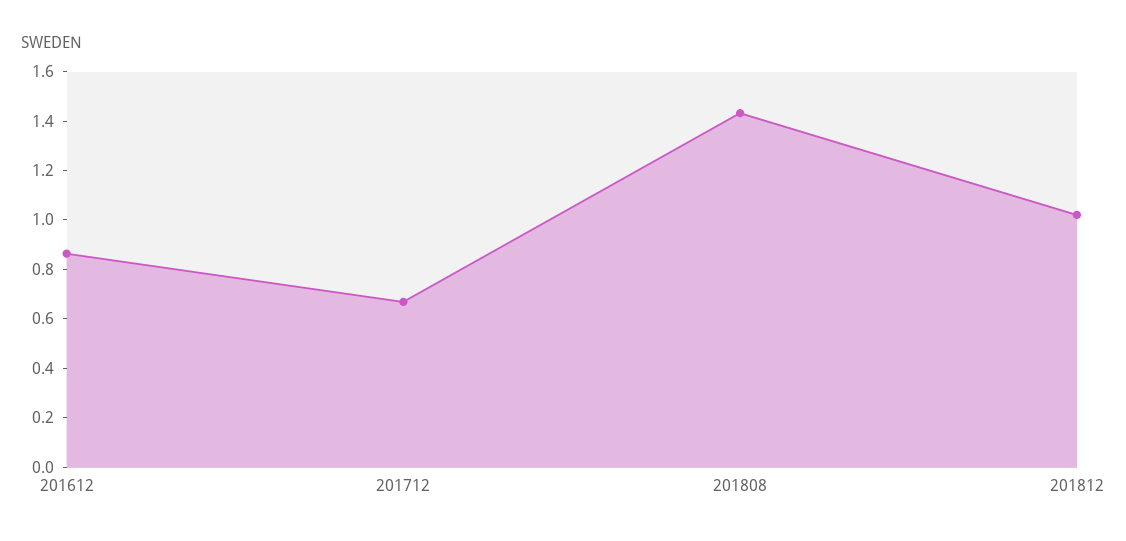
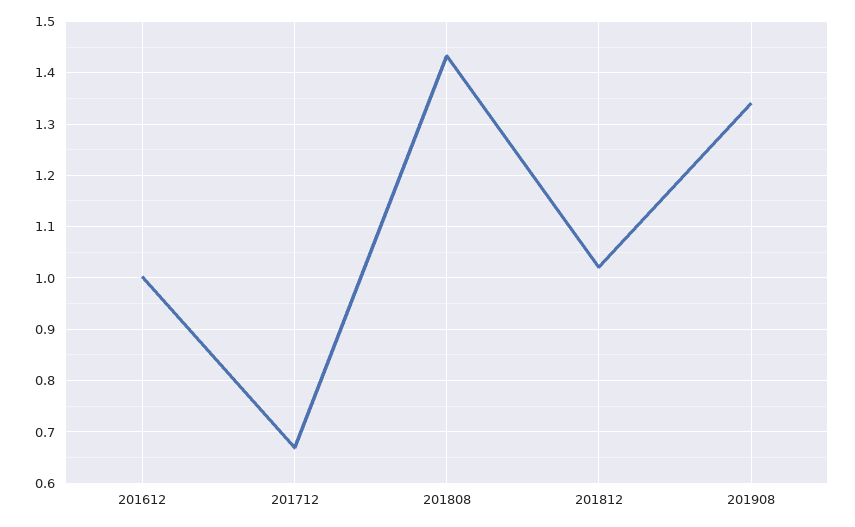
201612: 0.85 -> 1
201908: none -> 1.34

